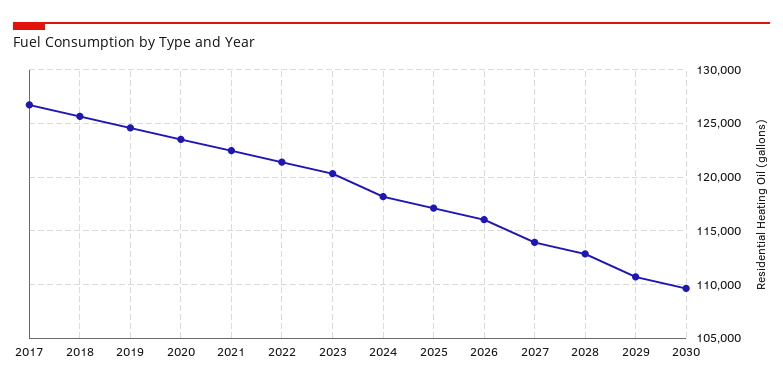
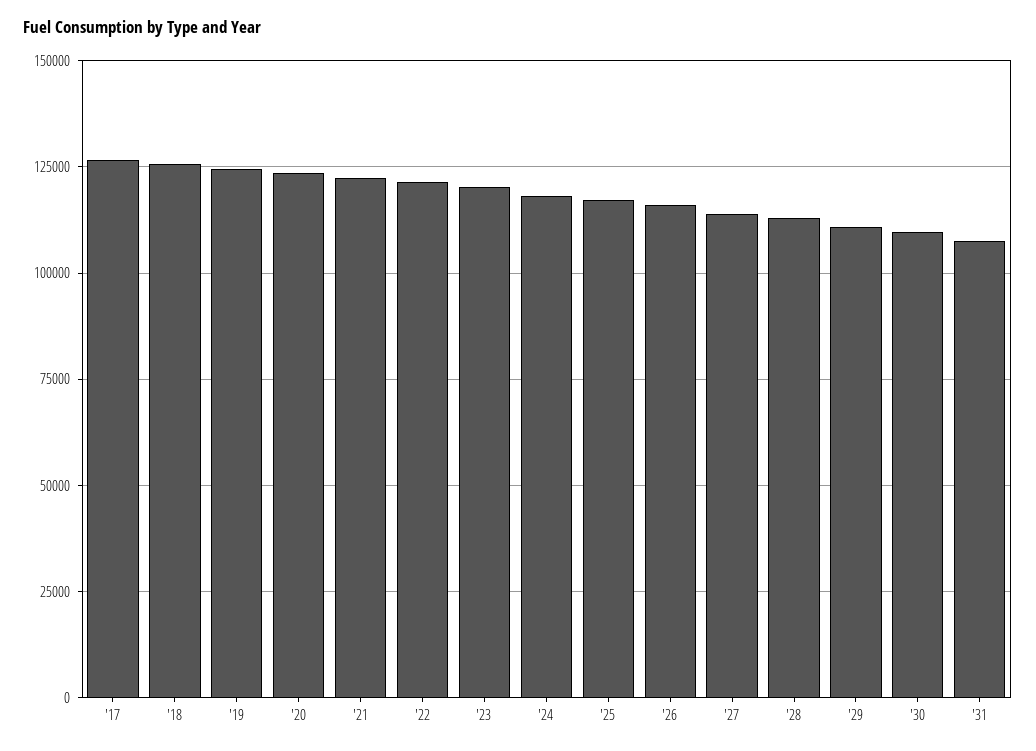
'31: none -> 107500

